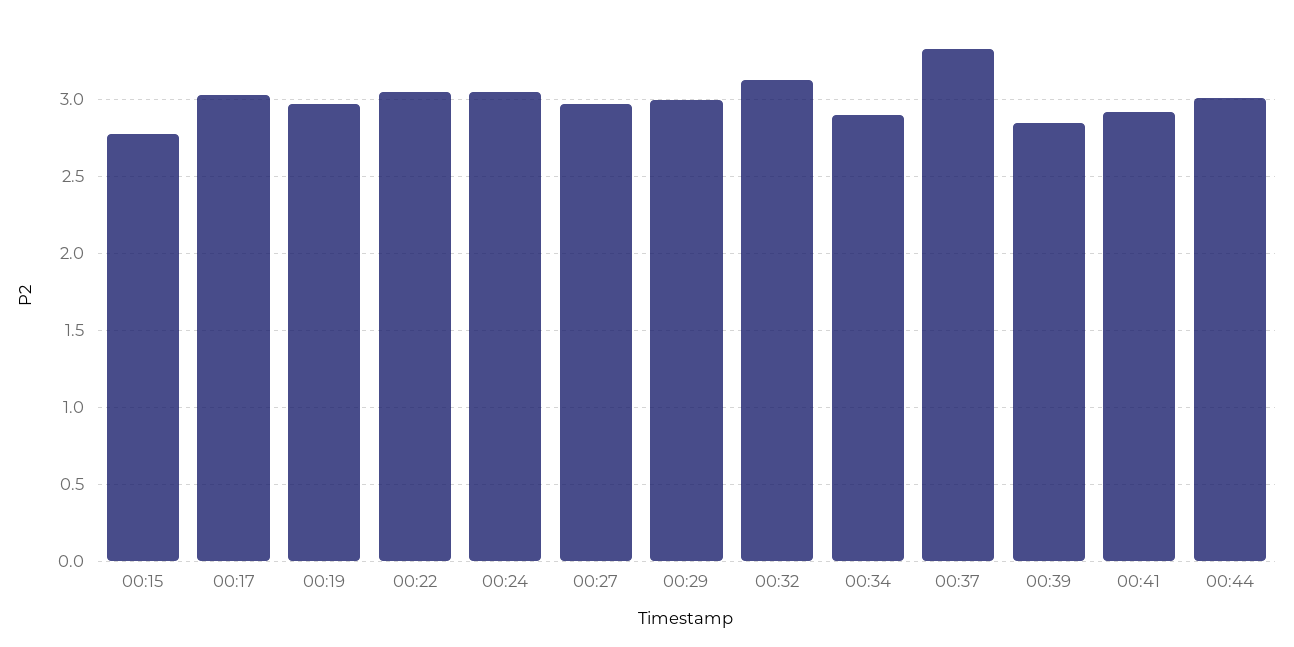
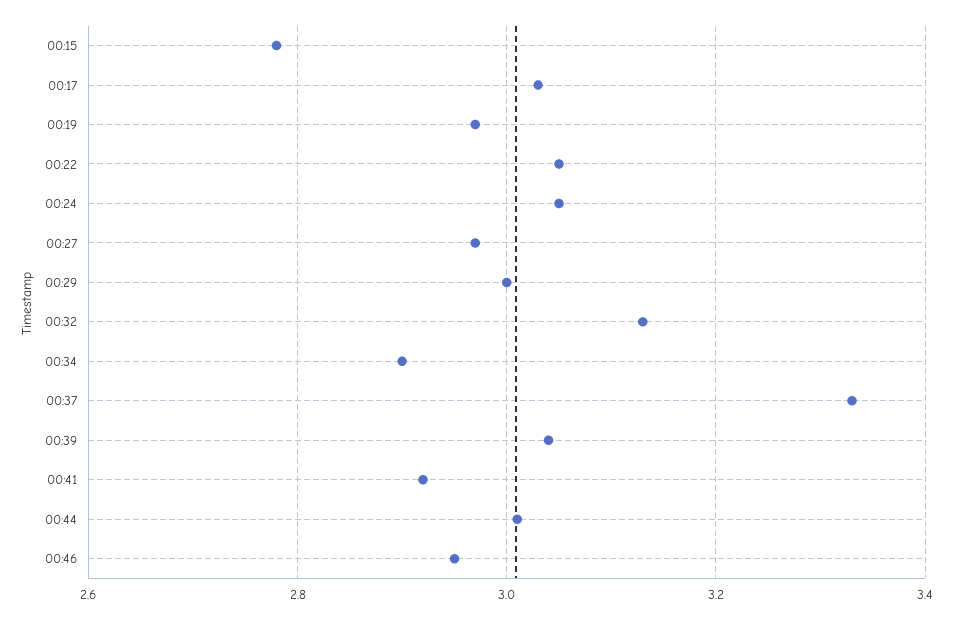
00:39: 2.85 -> 3.05
00:46: none -> 2.95

